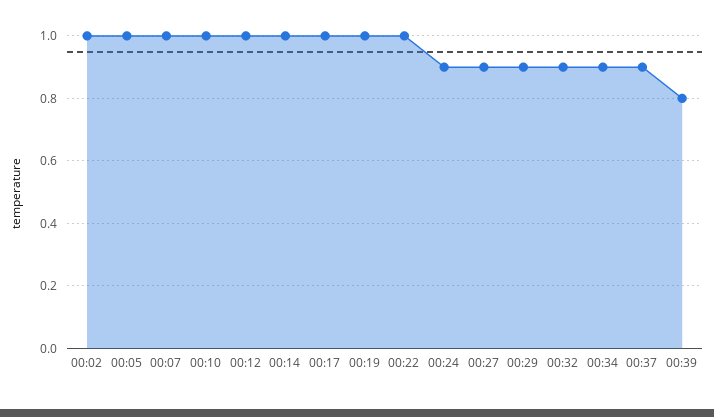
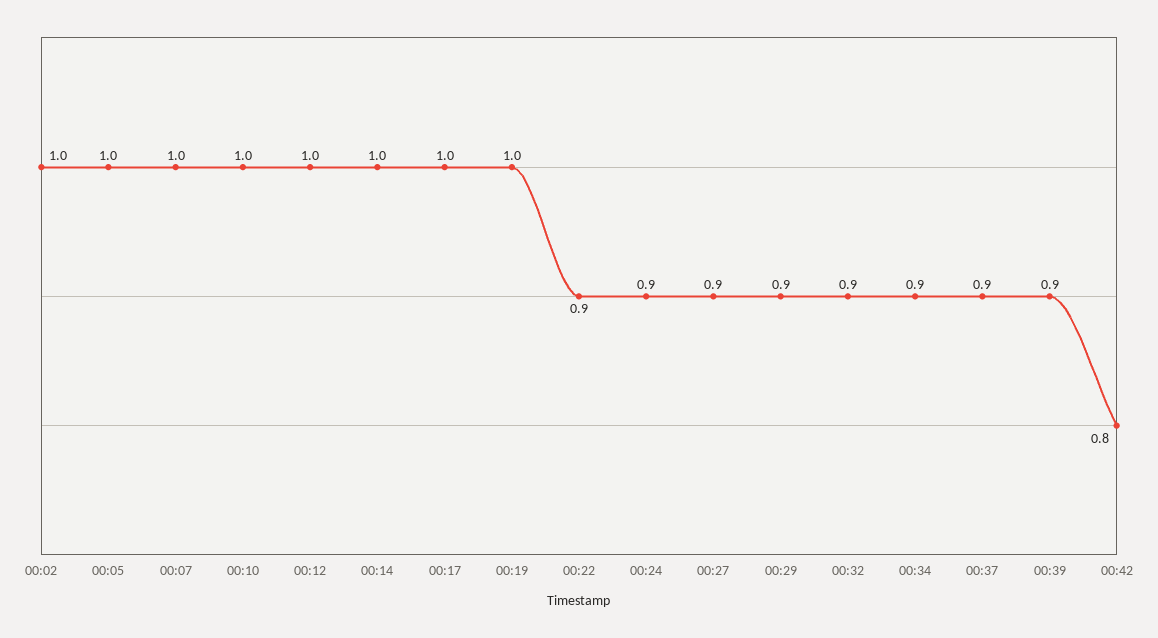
00:22: 1 -> 0.9
00:39: 0.8 -> 0.9
00:42: none -> 0.8

